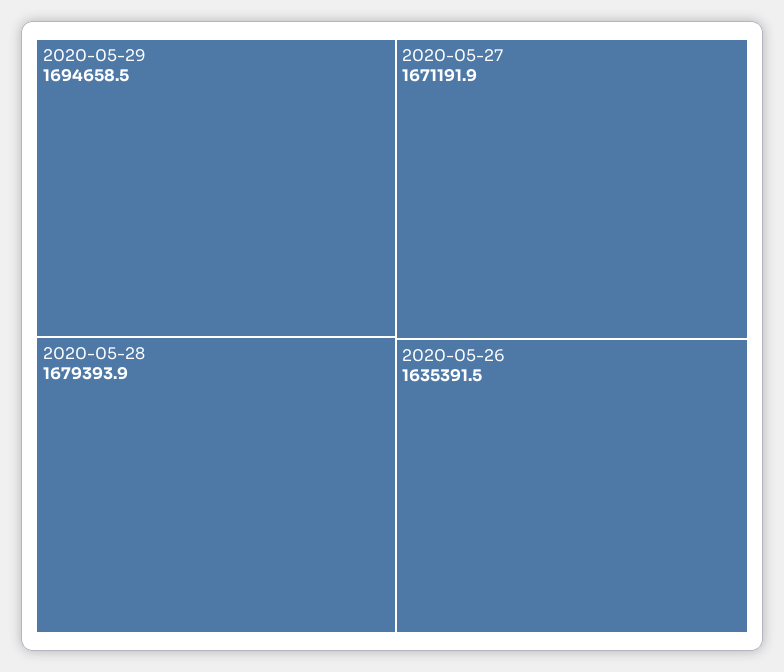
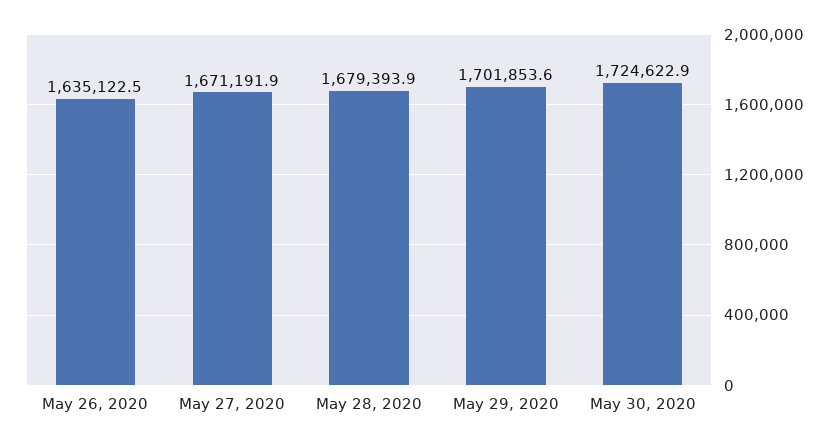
2020-05-29: 1694658.5 -> 1701853.6
2020-05-26: 1635391.5 -> 1635122.5
May 30, 2020: none -> 1724622.9

